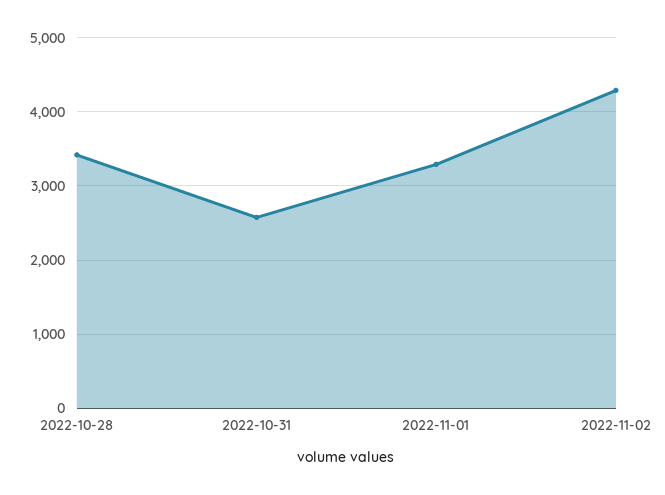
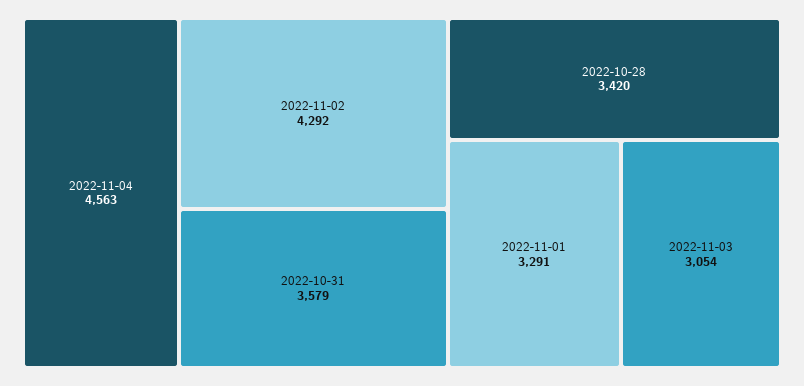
2022-10-31: 2600 -> 3579
2022-11-04: none -> 4563
2022-11-03: none -> 3054

